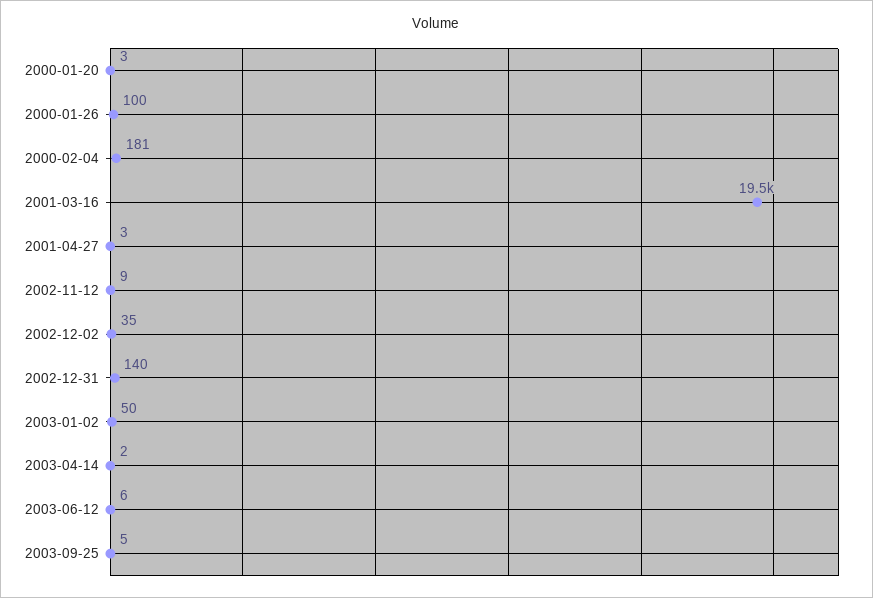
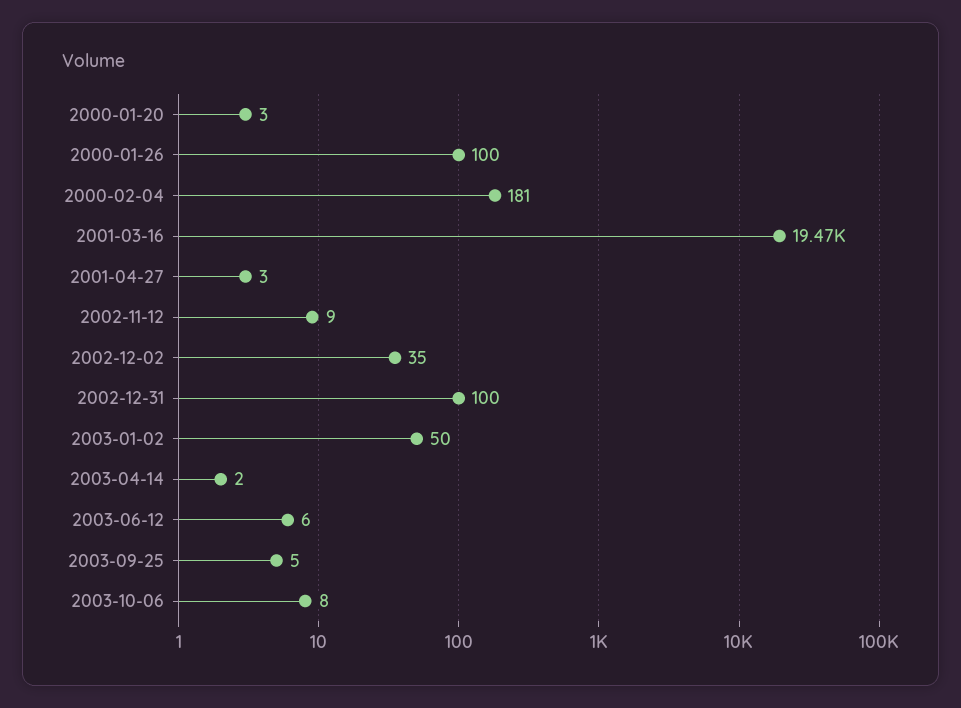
2002-12-31: 140 -> 100
2003-10-06: none -> 8

